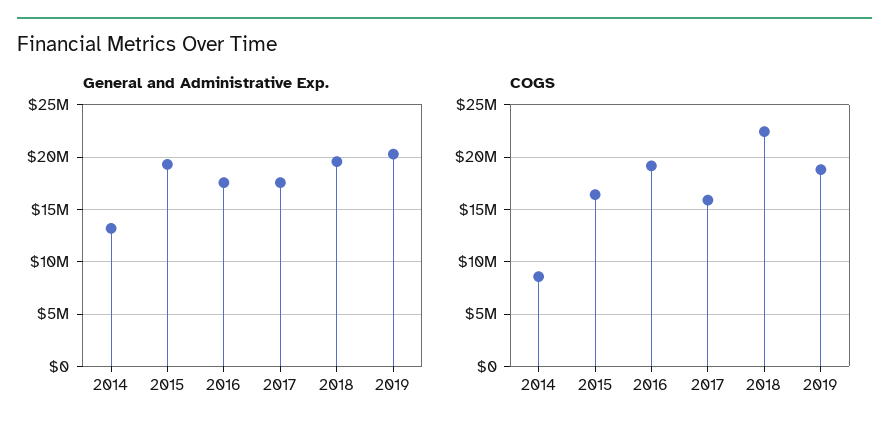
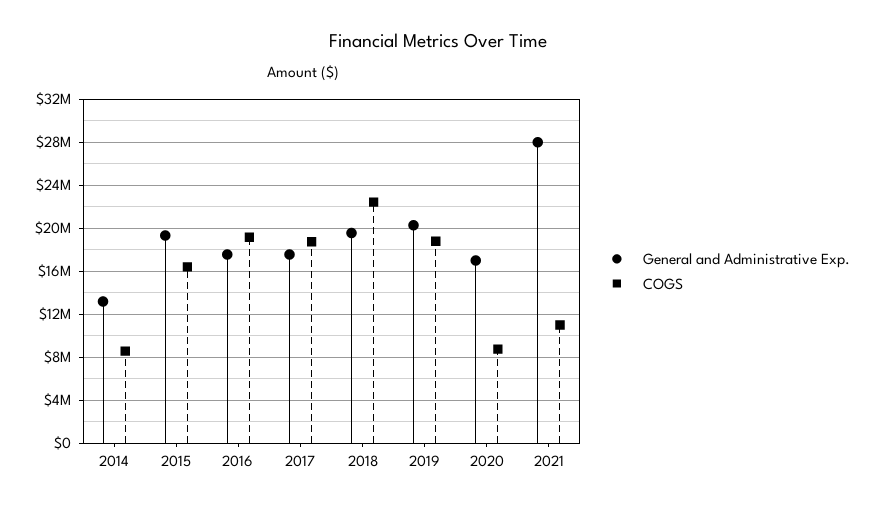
COGS, 2017: 16000000 -> 19000000
General and Administrative Exp., 2020: none -> 17000000
COGS, 2020: none -> 9000000
General and Administrative Exp., 2021: none -> 28000000
COGS, 2021: none -> 11000000

